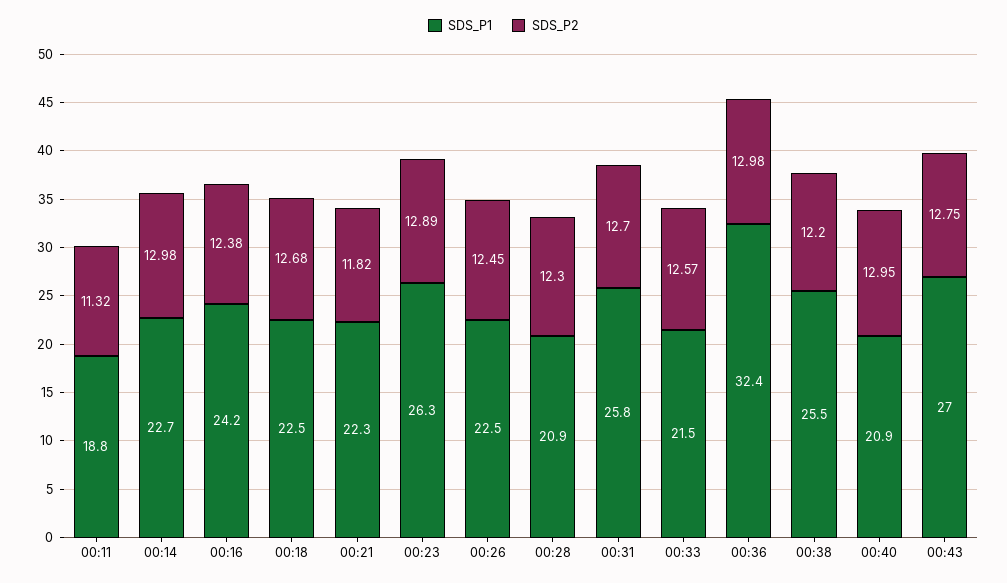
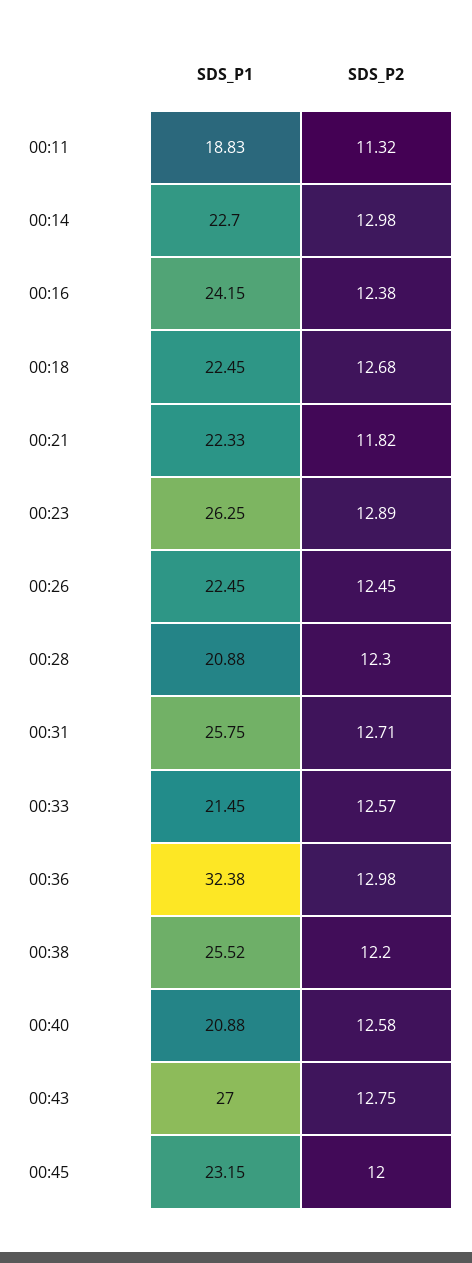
SDS_P2, 00:31: 12.7 -> 12.71
SDS_P2, 00:40: 12.95 -> 12.58
SDS_P1, 00:45: none -> 23.15
SDS_P2, 00:45: none -> 12

